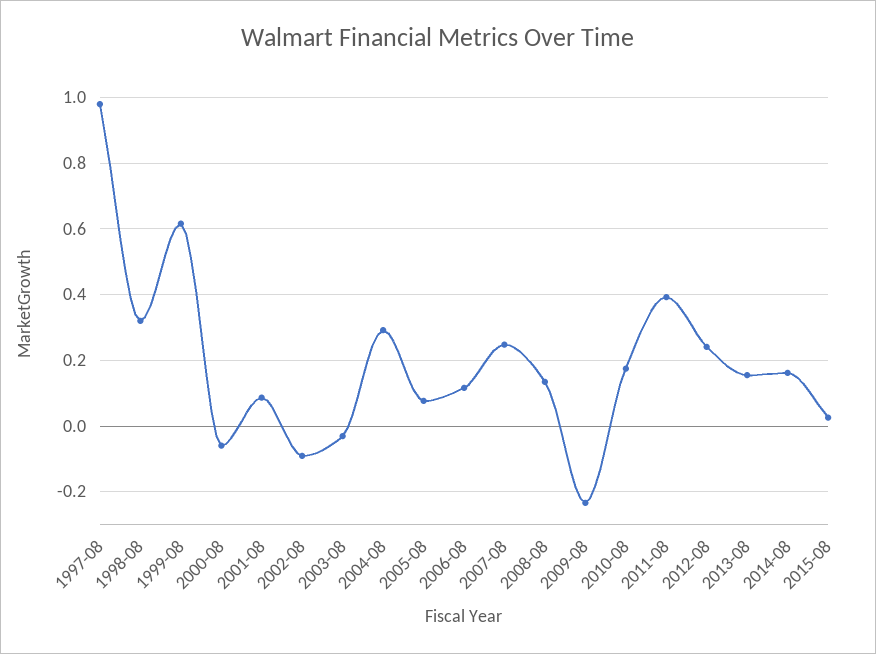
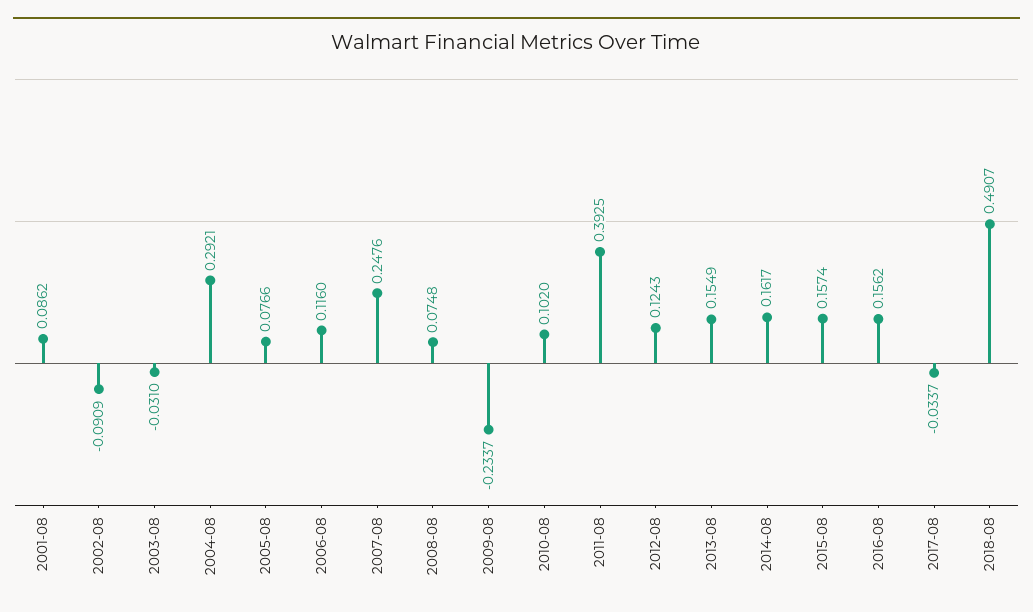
1997-08: 0.98 -> none
1998-08: 0.32 -> none
1999-08: 0.62 -> none
2000-08: -0.06 -> none
2008-08: 0.14 -> 0.0748
2010-08: 0.18 -> 0.102
2012-08: 0.24 -> 0.1243
2015-08: 0.02 -> 0.1574
2016-08: none -> 0.1562
2017-08: none -> -0.0337
2018-08: none -> 0.4907

